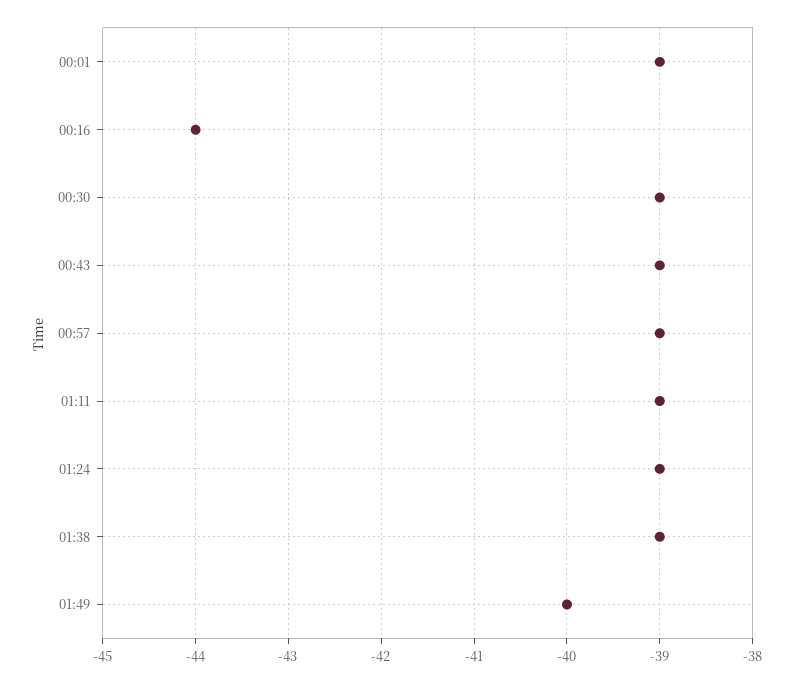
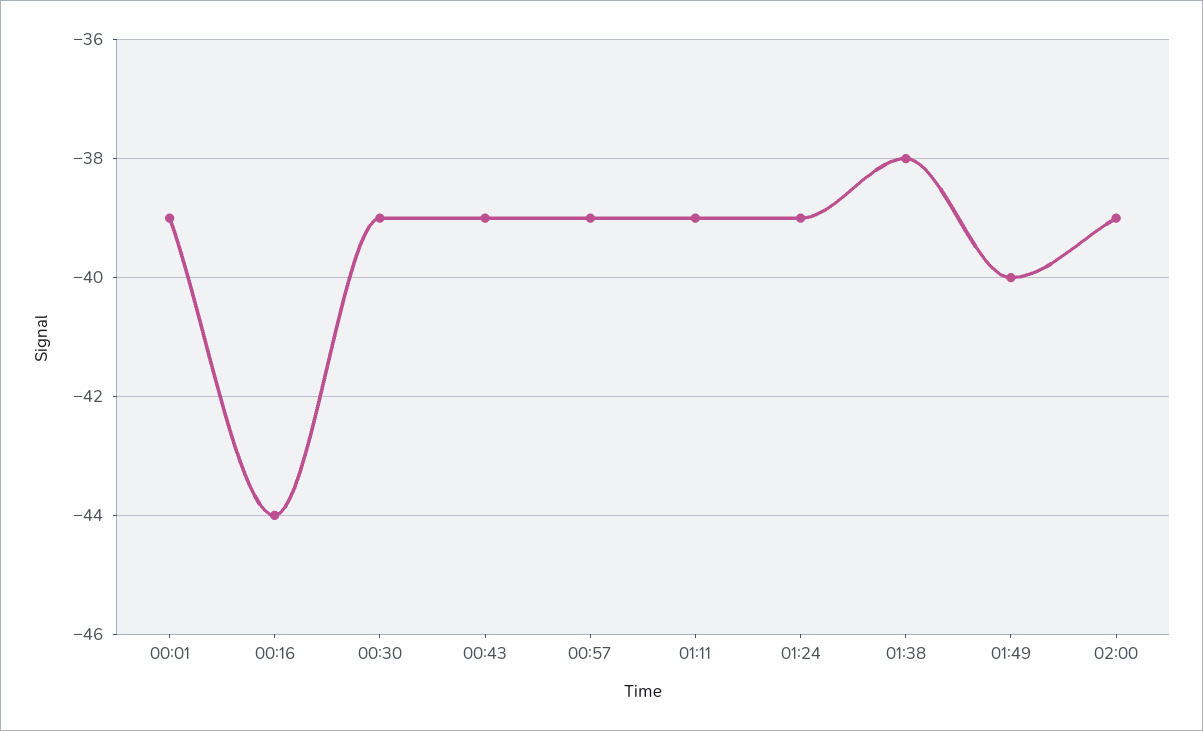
01:38: -39 -> -38
02:00: none -> -39

